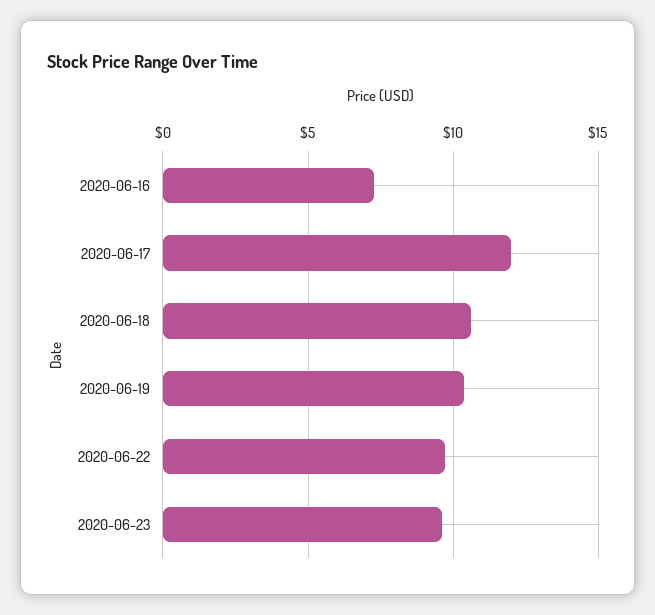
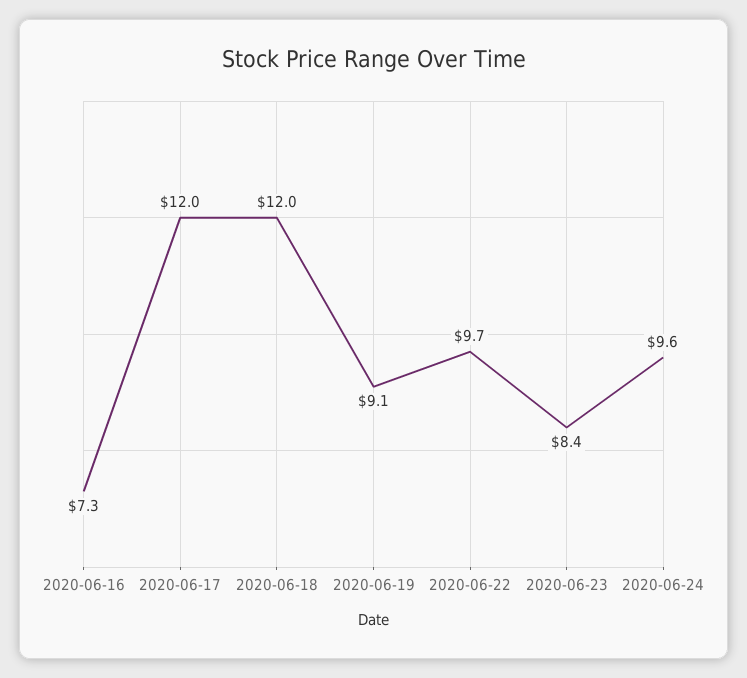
2020-06-18: 10.5 -> 12
2020-06-19: 10.5 -> 9.1
2020-06-23: 9.5 -> 8.4
2020-06-24: none -> 9.6

